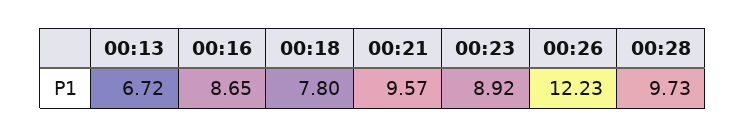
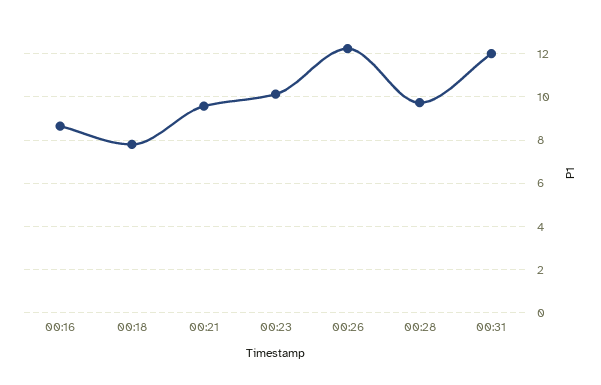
00:13: 6.72 -> none
00:23: 8.92 -> 10
00:31: none -> 12

